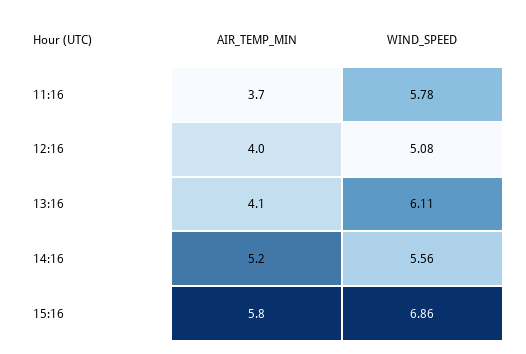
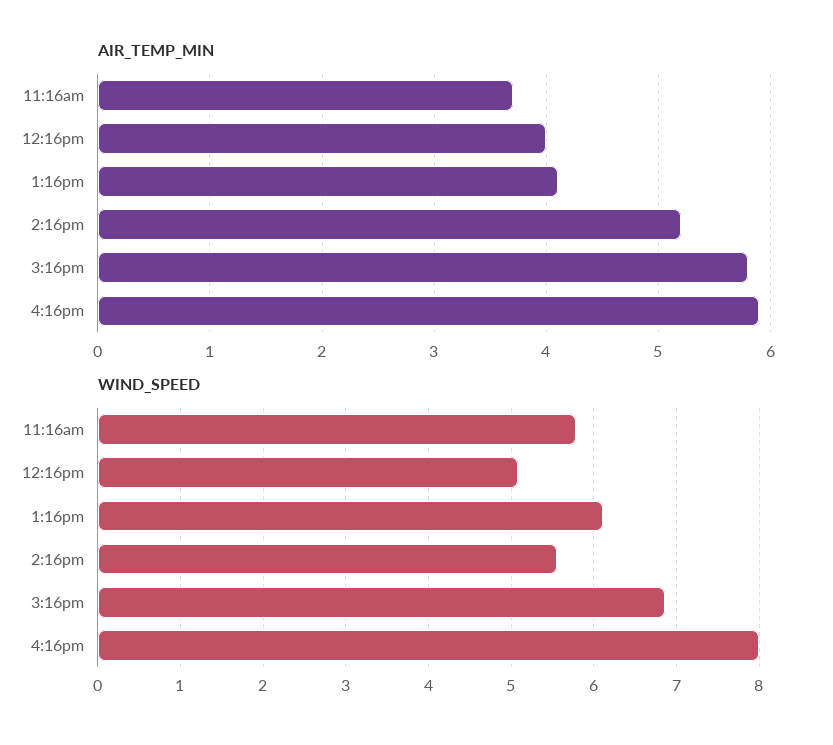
AIR_TEMP_MIN, 4:16pm: none -> 5.9
WIND_SPEED, 4:16pm: none -> 8

